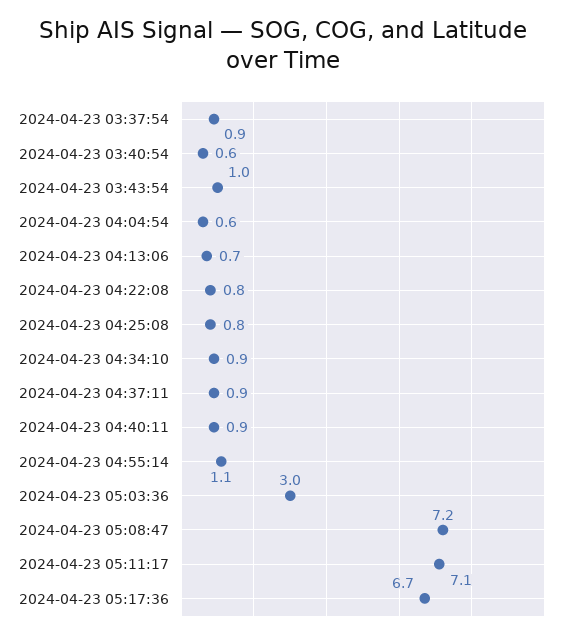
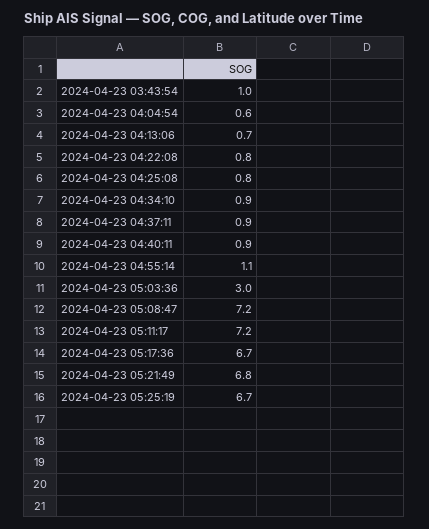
2024-04-23 03:37:54: 0.9 -> none
2024-04-23 03:40:54: 0.6 -> none
2024-04-23 05:11:17: 7.1 -> 7.2
2024-04-23 05:21:49: none -> 6.8
2024-04-23 05:25:19: none -> 6.7

